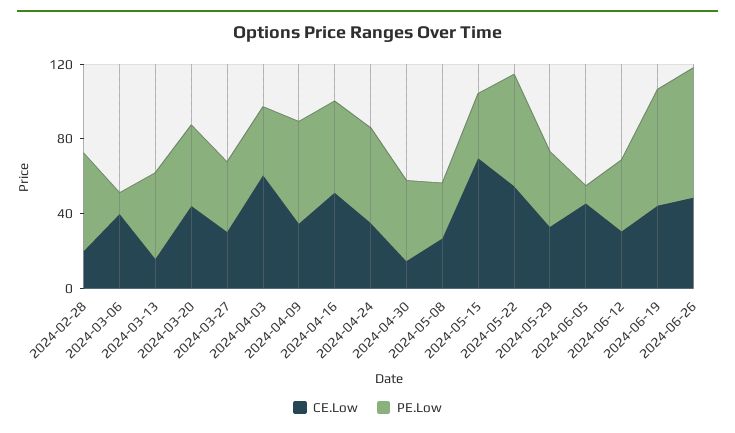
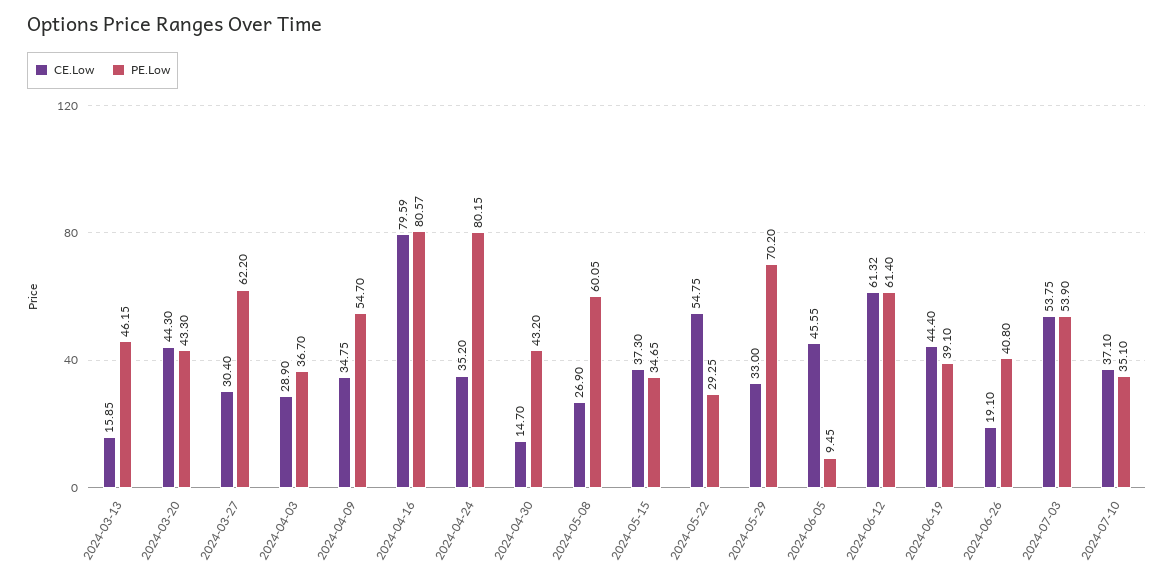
CE.Low, 2024-02-28: 20 -> none
PE.Low, 2024-02-28: 50 -> none
CE.Low, 2024-03-06: 40 -> none
PE.Low, 2024-03-06: 10 -> none
PE.Low, 2024-03-27: 40 -> 62.2
CE.Low, 2024-04-03: 60 -> 28.9
CE.Low, 2024-04-16: 50 -> 79.59
PE.Low, 2024-04-16: 50 -> 80.57
PE.Low, 2024-04-24: 50 -> 80.15
PE.Low, 2024-05-08: 30 -> 60.05
CE.Low, 2024-05-15: 70 -> 37.3
PE.Low, 2024-05-22: 60 -> 29.25
PE.Low, 2024-05-29: 40 -> 70.2
CE.Low, 2024-06-12: 30 -> 61.32
PE.Low, 2024-06-12: 40 -> 61.4
PE.Low, 2024-06-19: 60 -> 39.1
CE.Low, 2024-06-26: 50 -> 19.1
PE.Low, 2024-06-26: 70 -> 40.8
CE.Low, 2024-07-03: none -> 53.75
PE.Low, 2024-07-03: none -> 53.9
CE.Low, 2024-07-10: none -> 37.1
PE.Low, 2024-07-10: none -> 35.1

